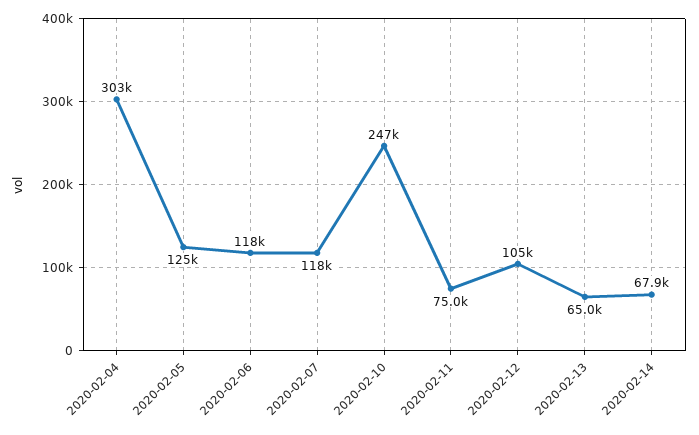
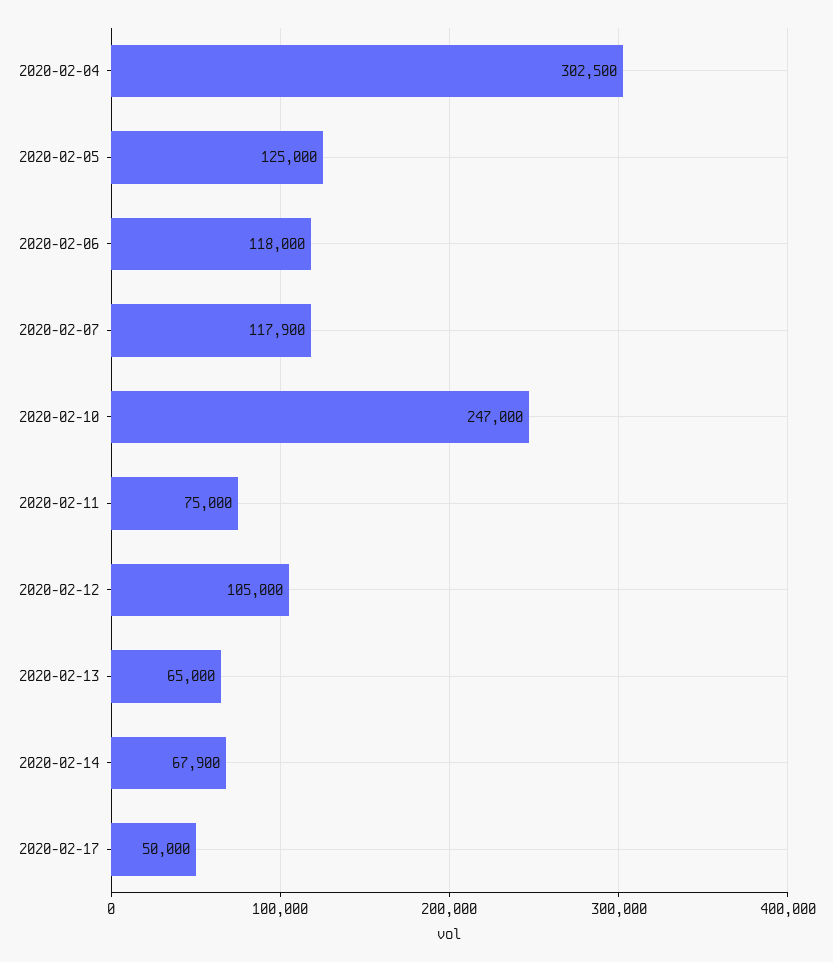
2020-02-17: none -> 50000

